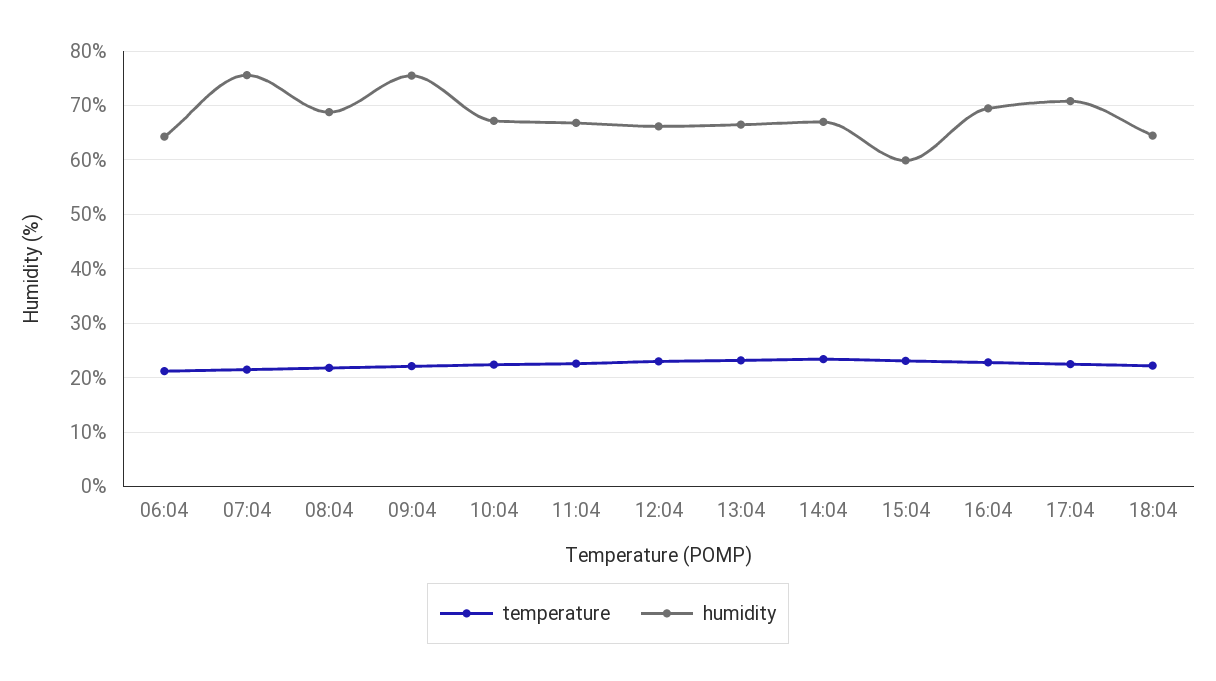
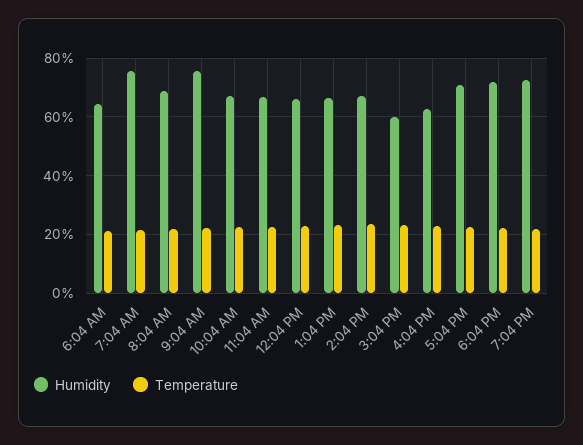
humidity, 16:04: 70 -> 62.5
humidity, 18:04: 64 -> 72.5
humidity, 7:04 PM: none -> 72.5
temperature, 7:04 PM: none -> 22.5

